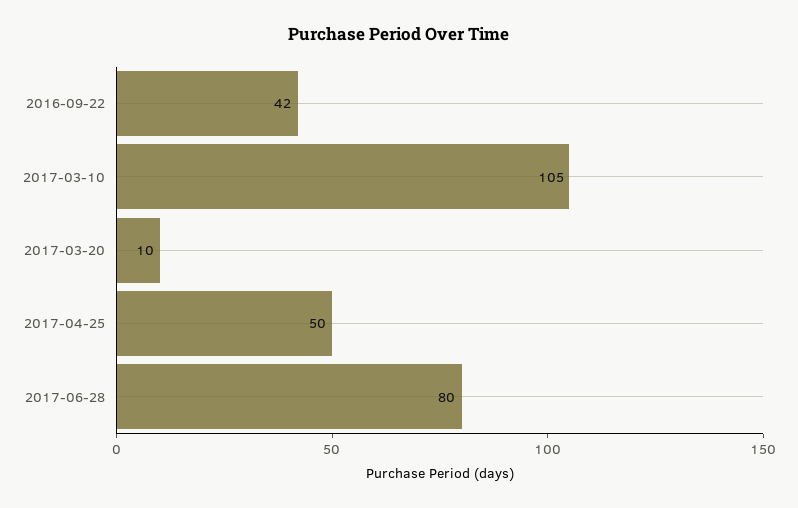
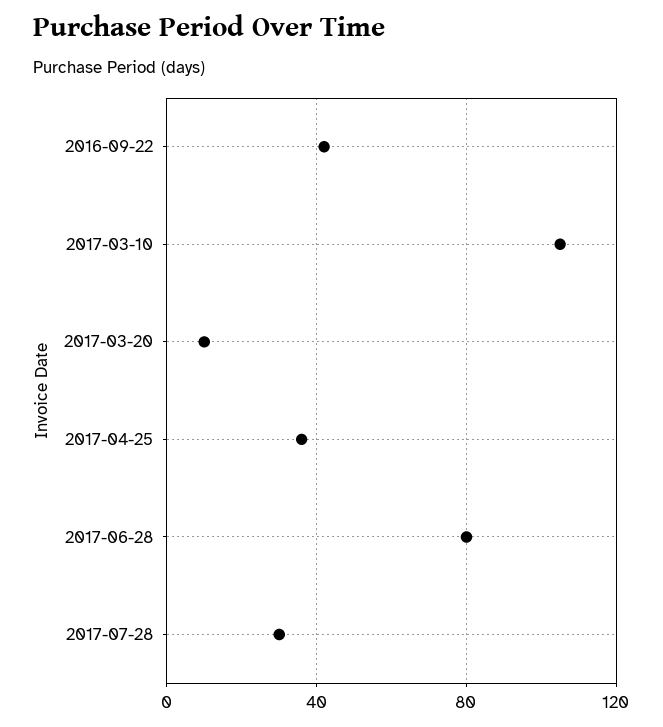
2017-04-25: 50 -> 35
2017-07-28: none -> 30

